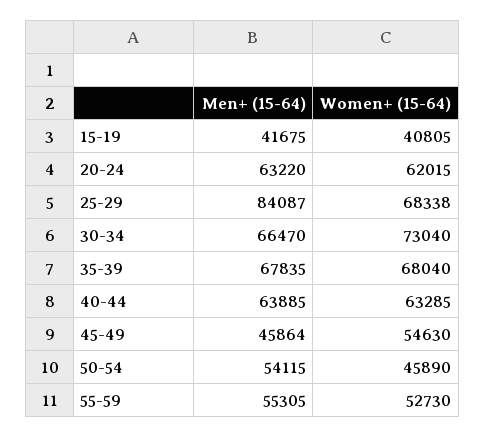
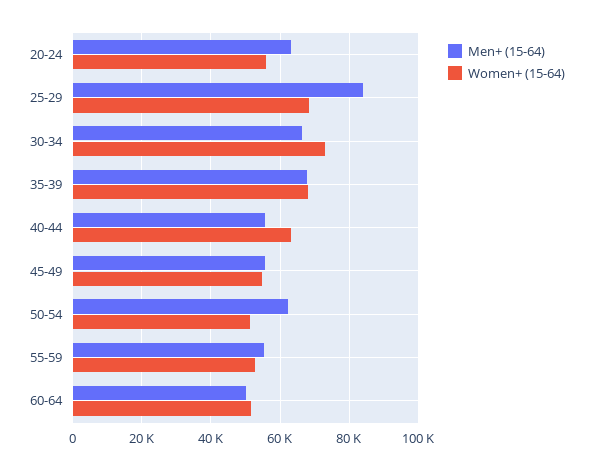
Men+ (15-64), 15-19: 41675 -> none
Women+ (15-64), 15-19: 40805 -> none
Women+ (15-64), 20-24: 62015 -> 56000
Men+ (15-64), 40-44: 63885 -> 56000
Men+ (15-64), 45-49: 45864 -> 56000
Men+ (15-64), 50-54: 54115 -> 62000
Women+ (15-64), 50-54: 45890 -> 52000
Men+ (15-64), 60-64: none -> 50000
Women+ (15-64), 60-64: none -> 52000

